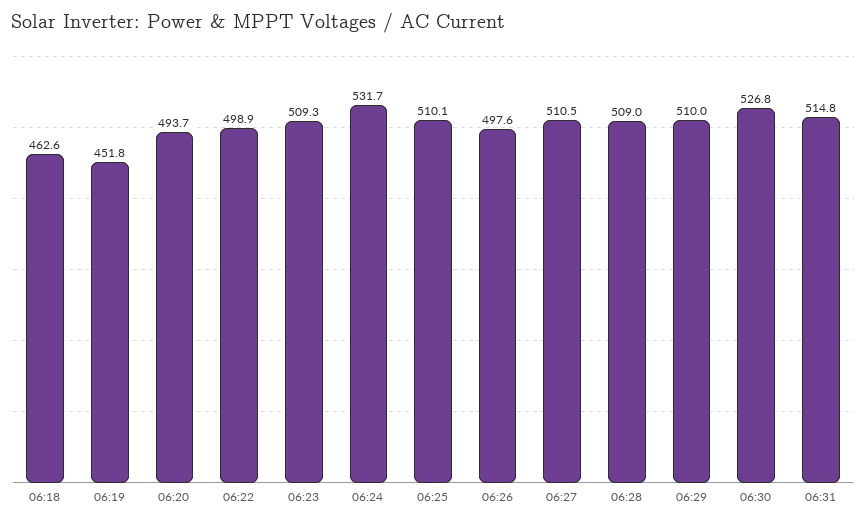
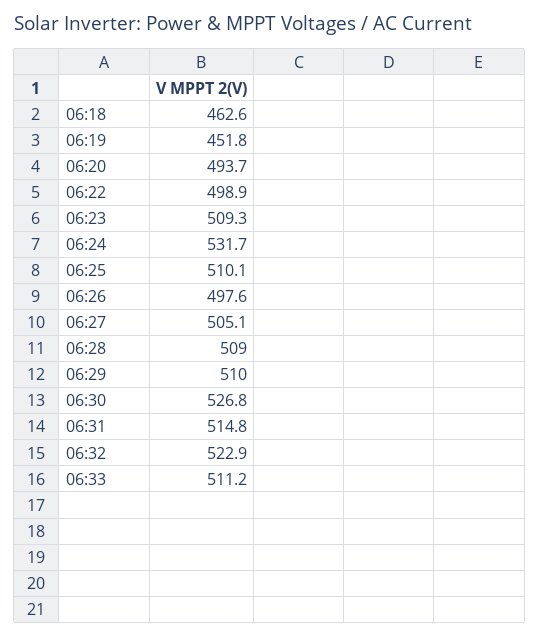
06:27: 510.5 -> 505.1
06:32: none -> 522.9
06:33: none -> 511.2

